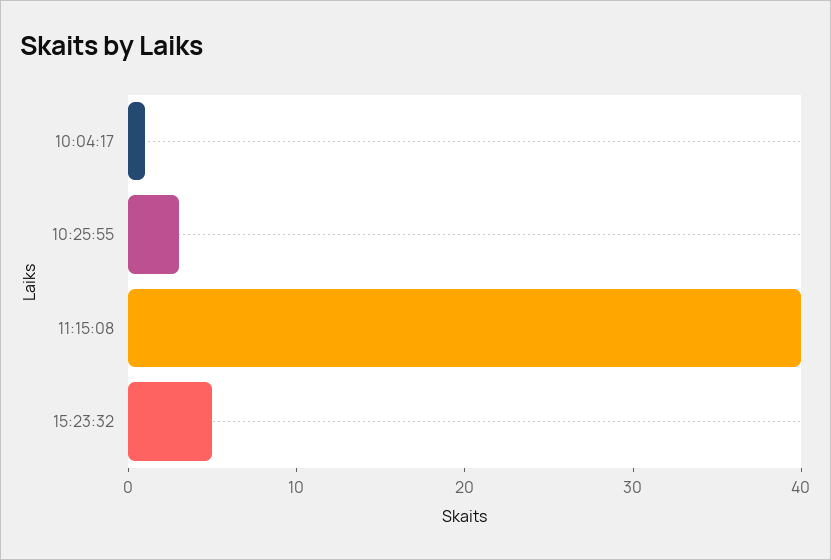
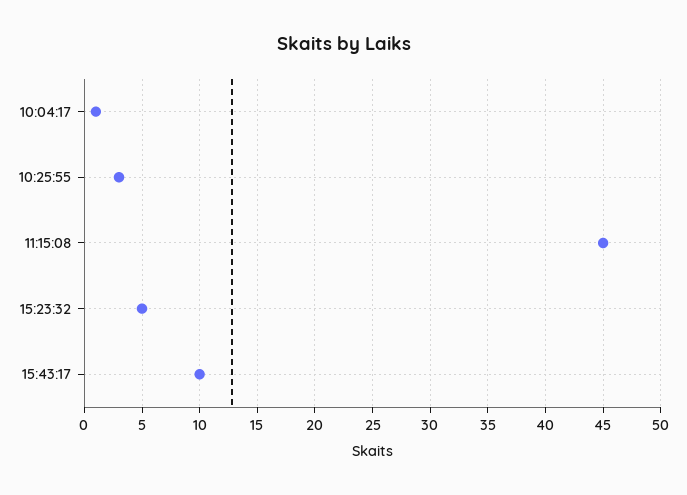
11:15:08: 40 -> 45
15:43:17: none -> 10

